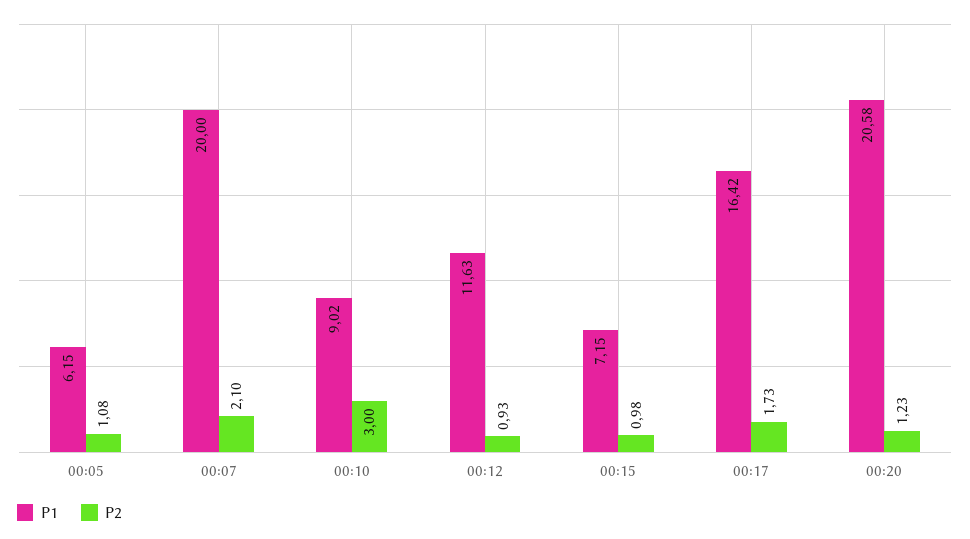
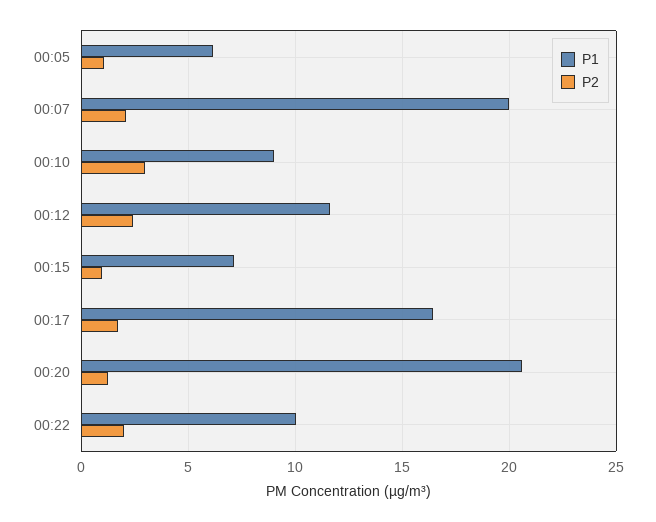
P2, 00:12: 0.93 -> 2.5
P1, 00:22: none -> 10
P2, 00:22: none -> 2

